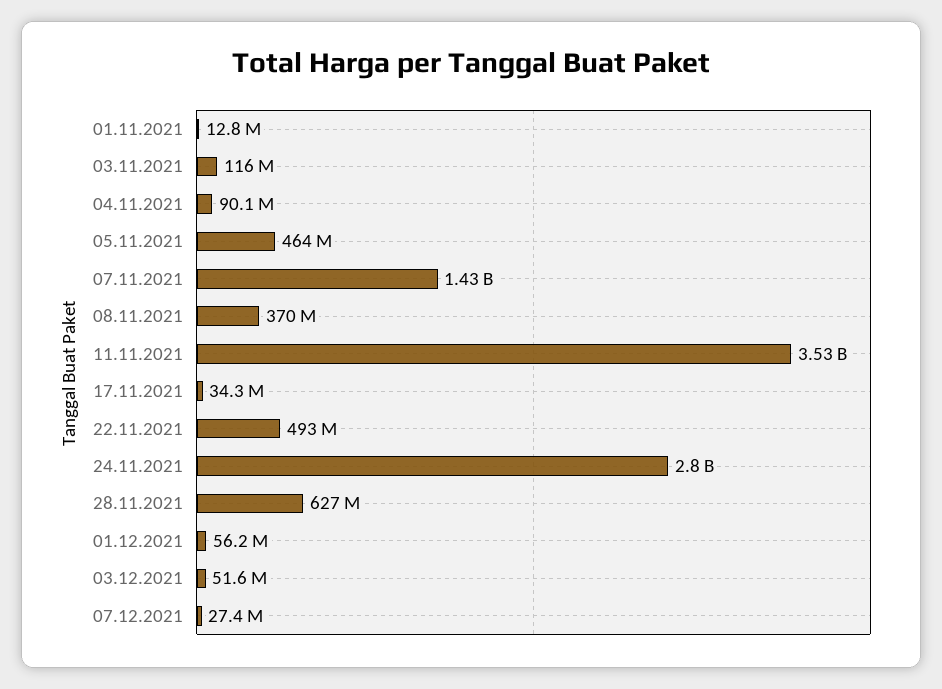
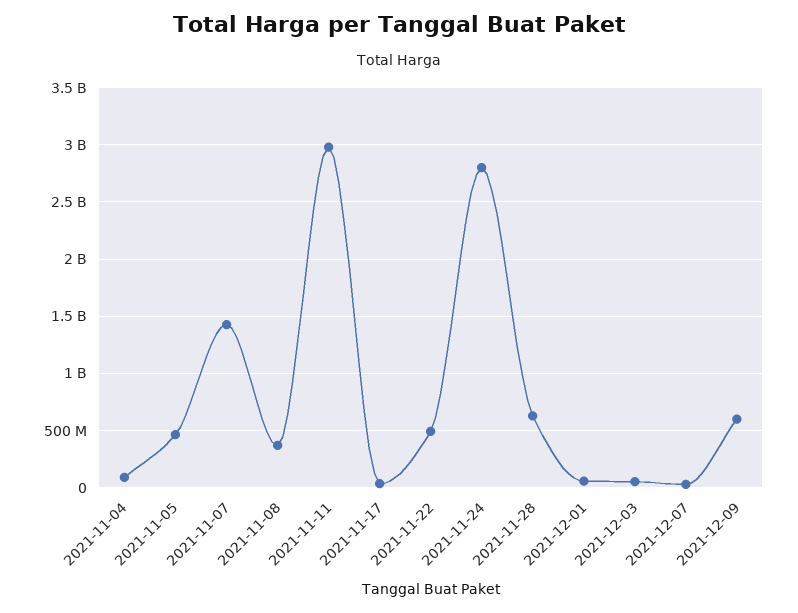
01.11.2021: 12800000 -> none
03.11.2021: 116000000 -> none
11.11.2021: 3530000000 -> 3000000000
2021-12-09: none -> 600000000

